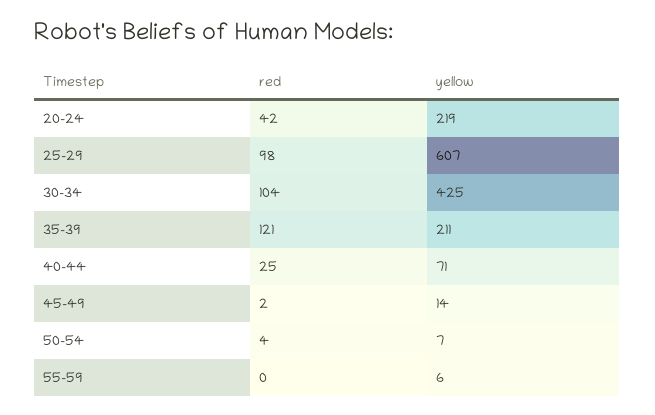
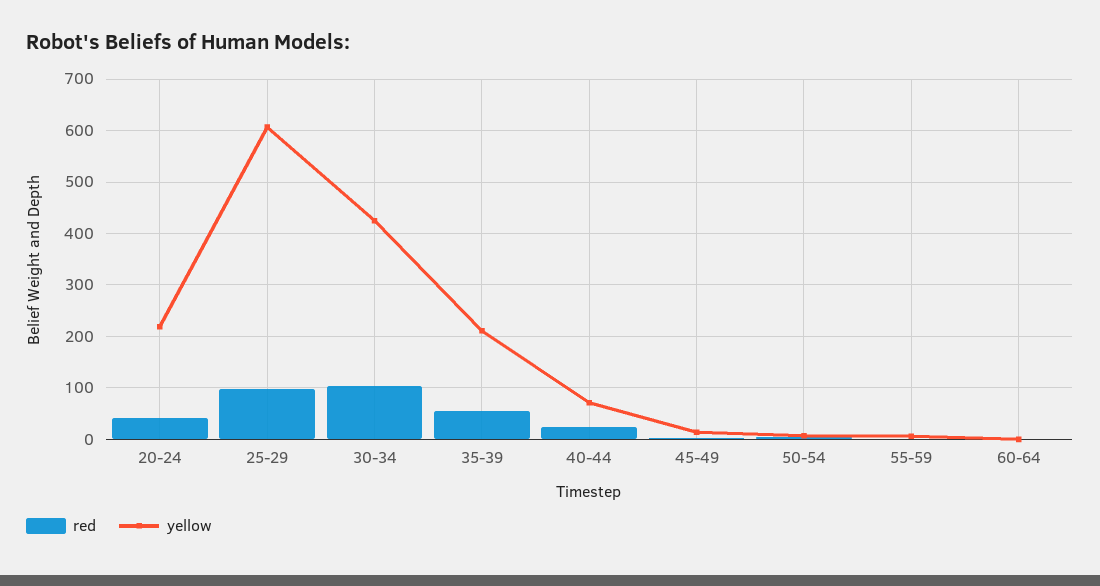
red, 35-39: 121 -> 60
red, 60-64: none -> 0
yellow, 60-64: none -> 0

